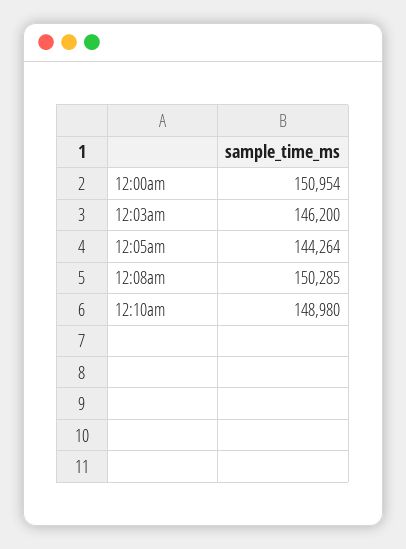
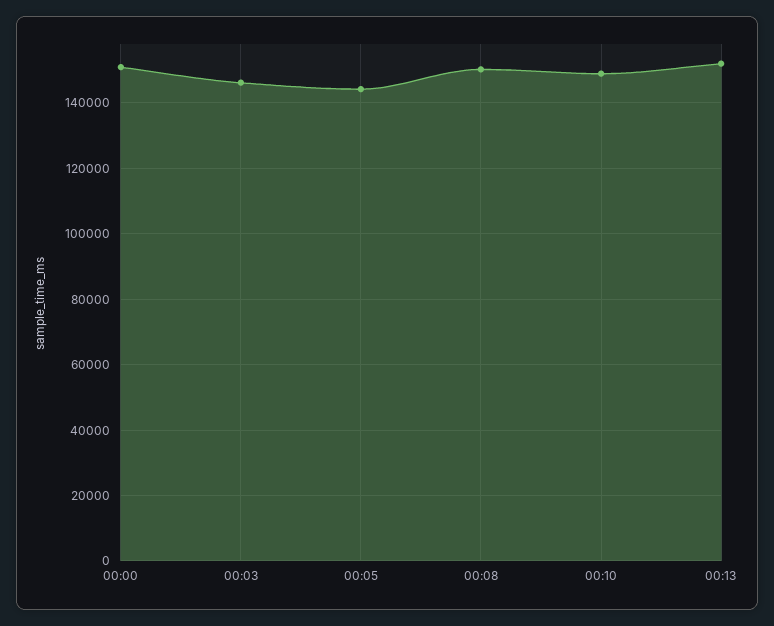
00:13: none -> 152000

